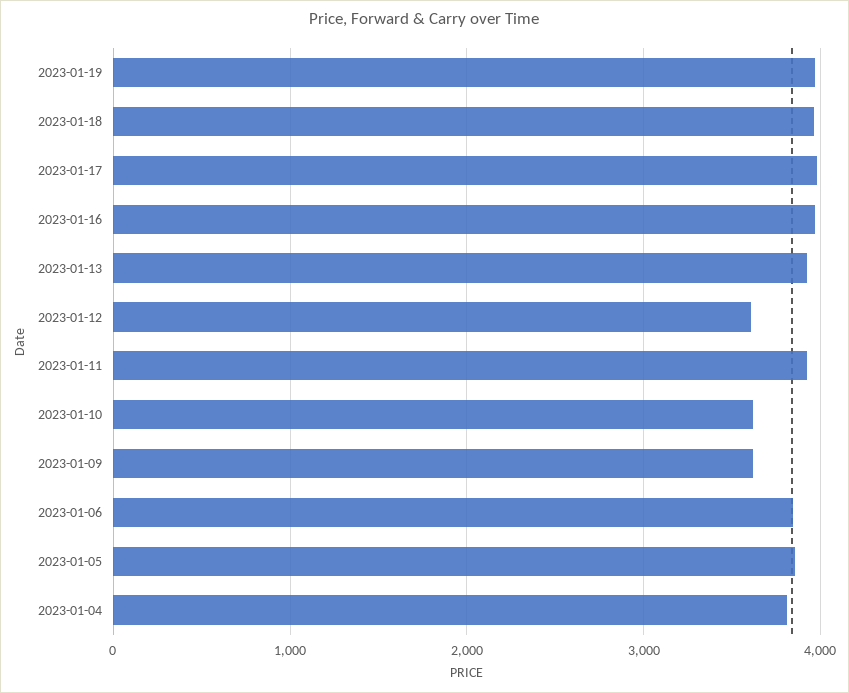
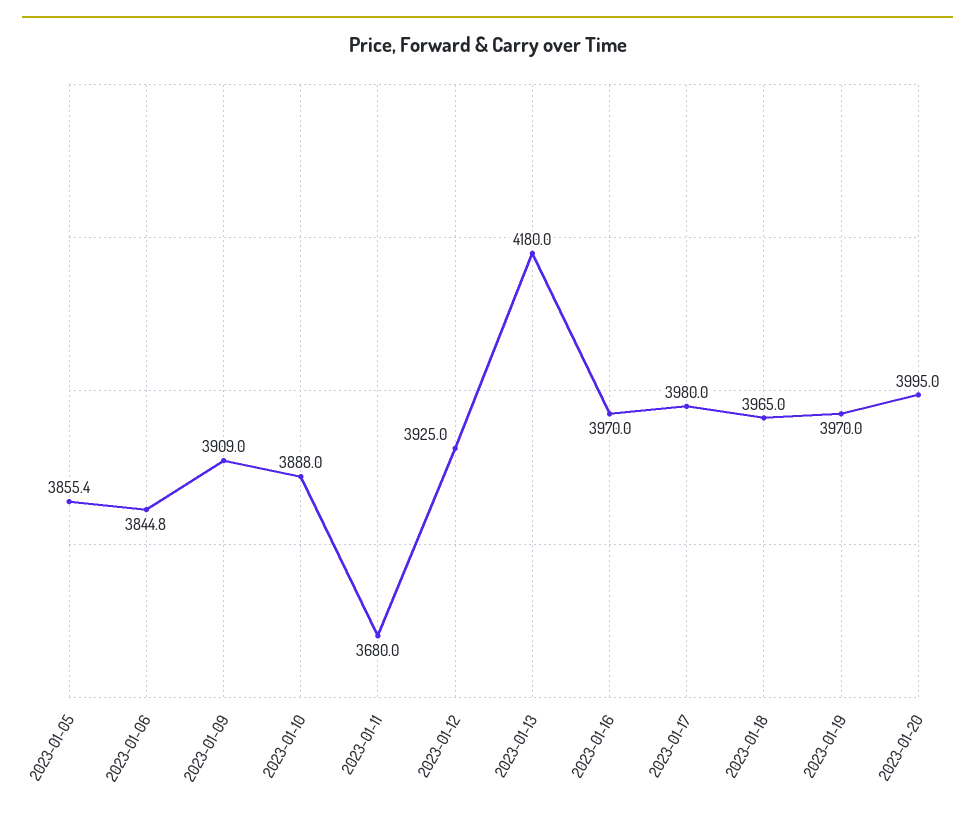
2023-01-13: 3900 -> 4180
2023-01-12: 3600 -> 3925
2023-01-11: 3900 -> 3680
2023-01-10: 3600 -> 3888
2023-01-09: 3600 -> 3909
2023-01-04: 3800 -> none
2023-01-20: none -> 3995

